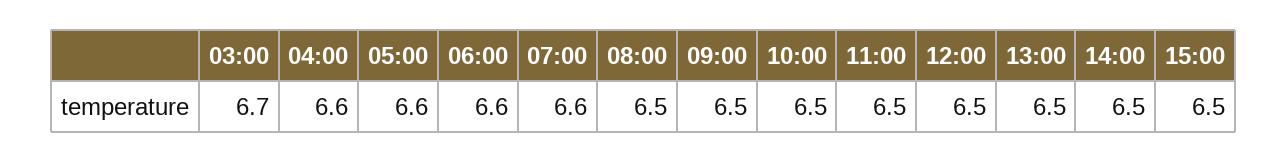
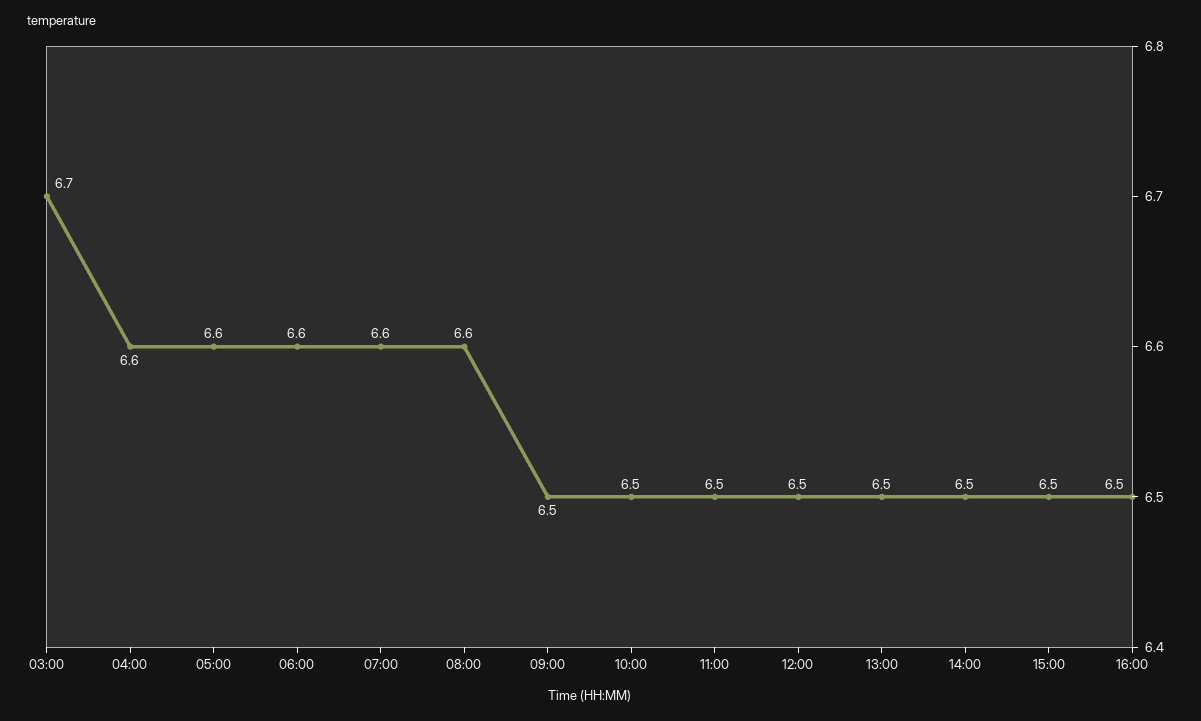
08:00: 6.5 -> 6.6
16:00: none -> 6.5

